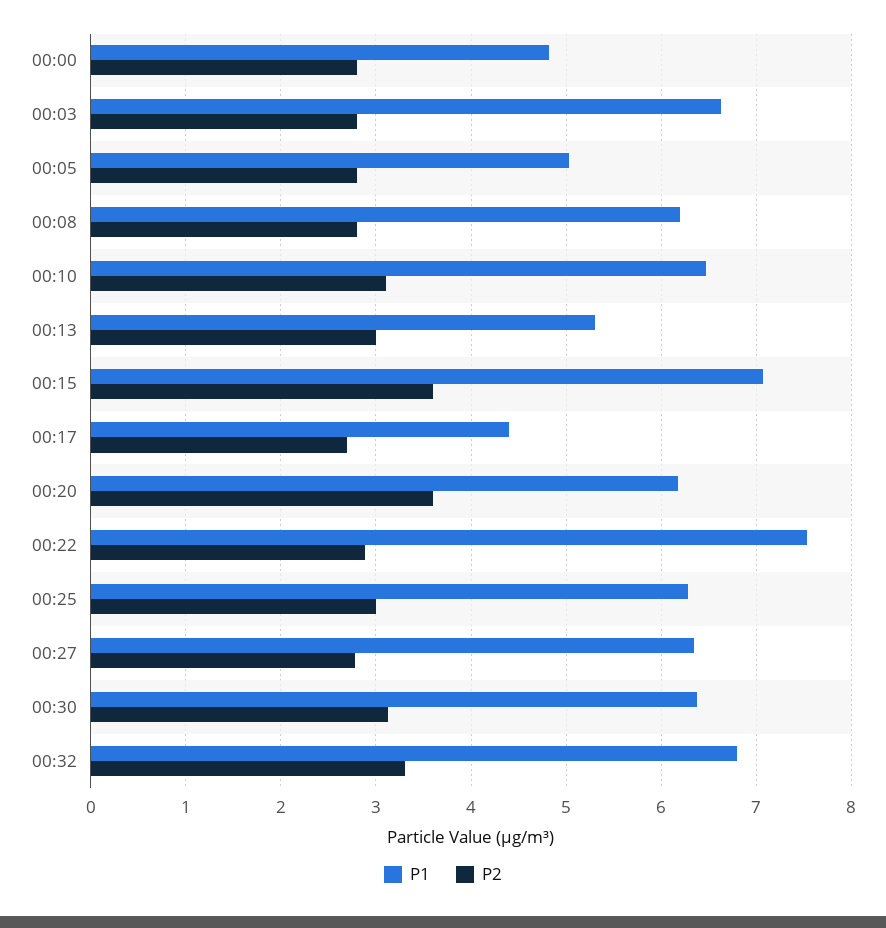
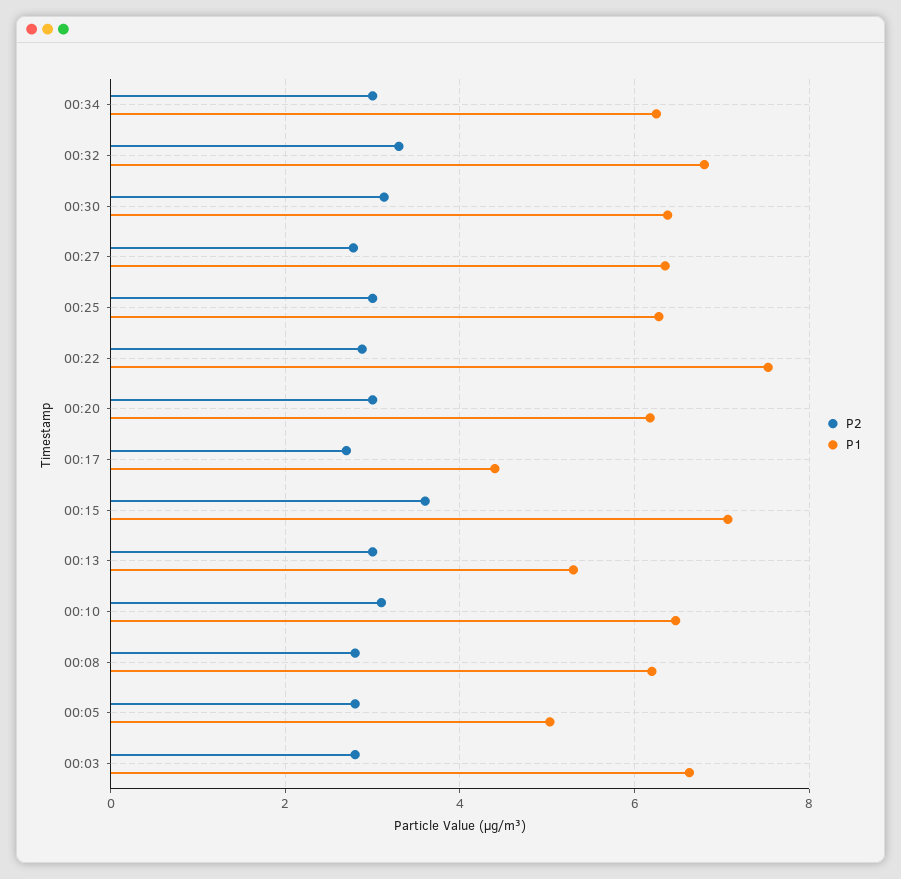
P1, 00:00: 4.8 -> none
P2, 00:00: 2.8 -> none
P2, 00:20: 3.6 -> 3
P2, 00:34: none -> 3
P1, 00:34: none -> 6.2

